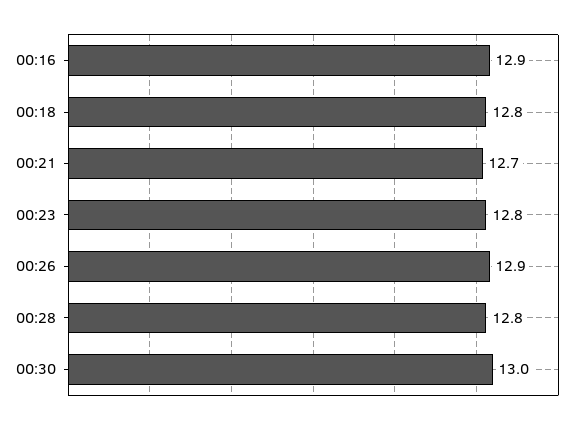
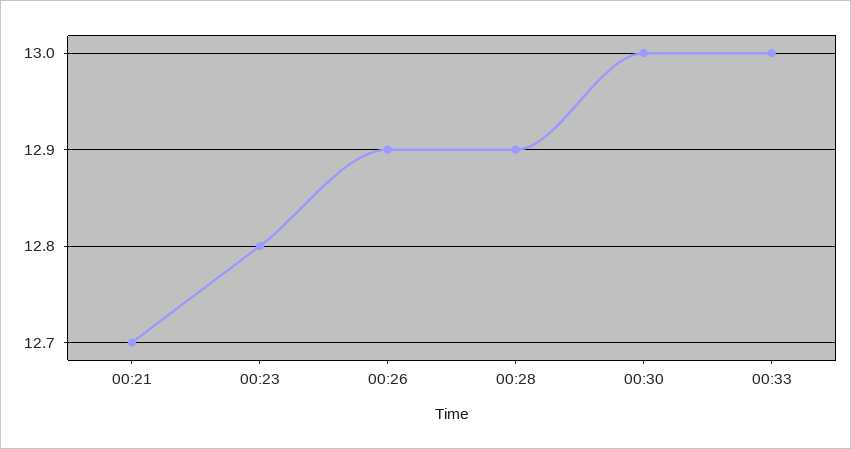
00:16: 12.9 -> none
00:18: 12.8 -> none
00:28: 12.8 -> 12.9
00:33: none -> 13

